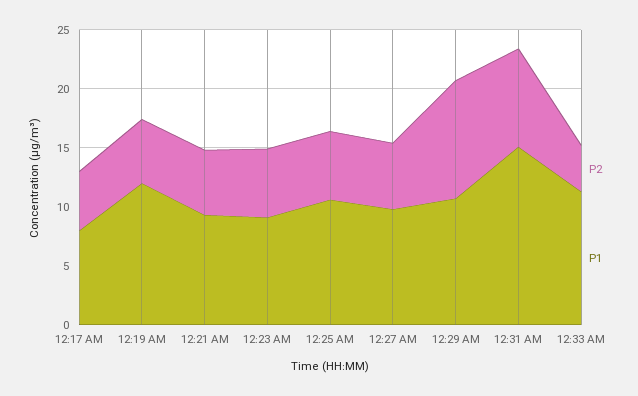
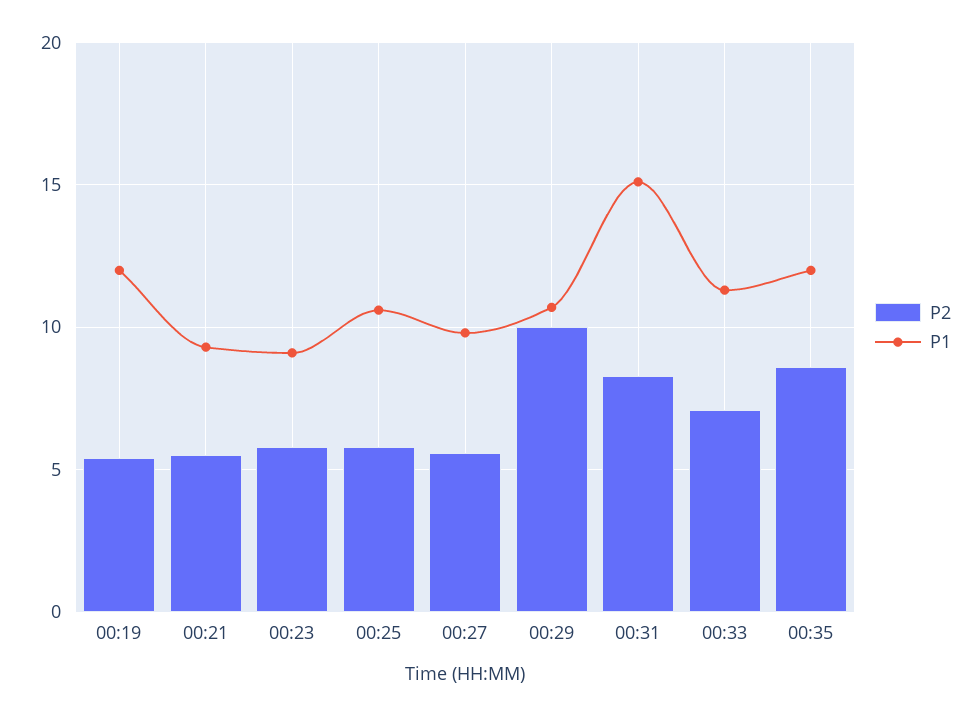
P2, 12:17 AM: 5 -> none
P1, 12:17 AM: 8 -> none
P2, 12:33 AM: 4 -> 7
P2, 00:35: none -> 8.5
P1, 00:35: none -> 12

